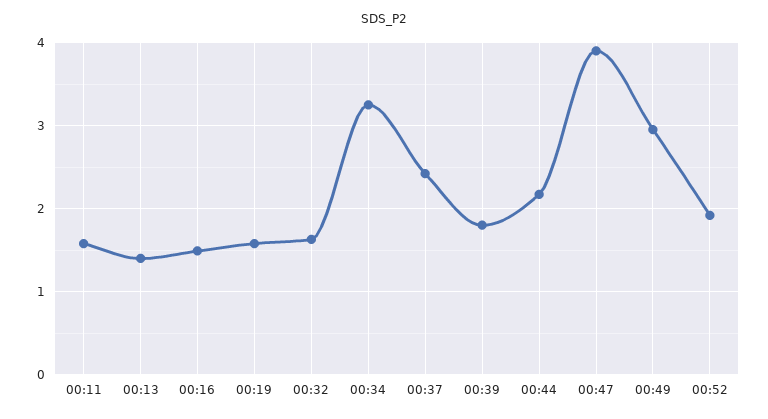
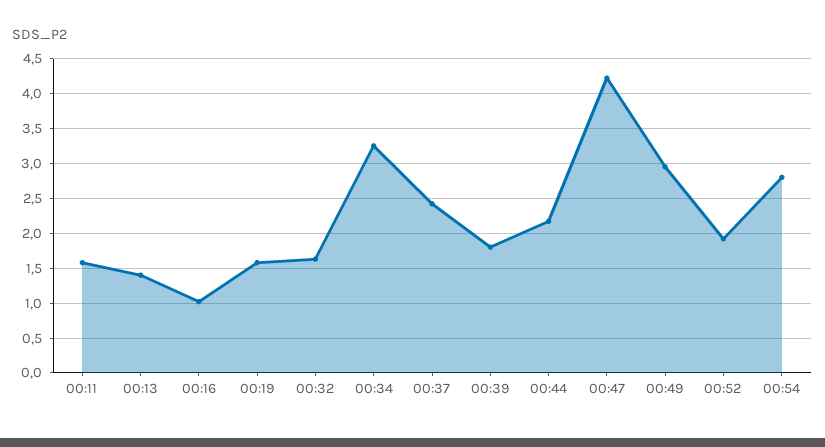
00:16: 1.5 -> 1
00:47: 3.9 -> 4.2
00:54: none -> 2.8

